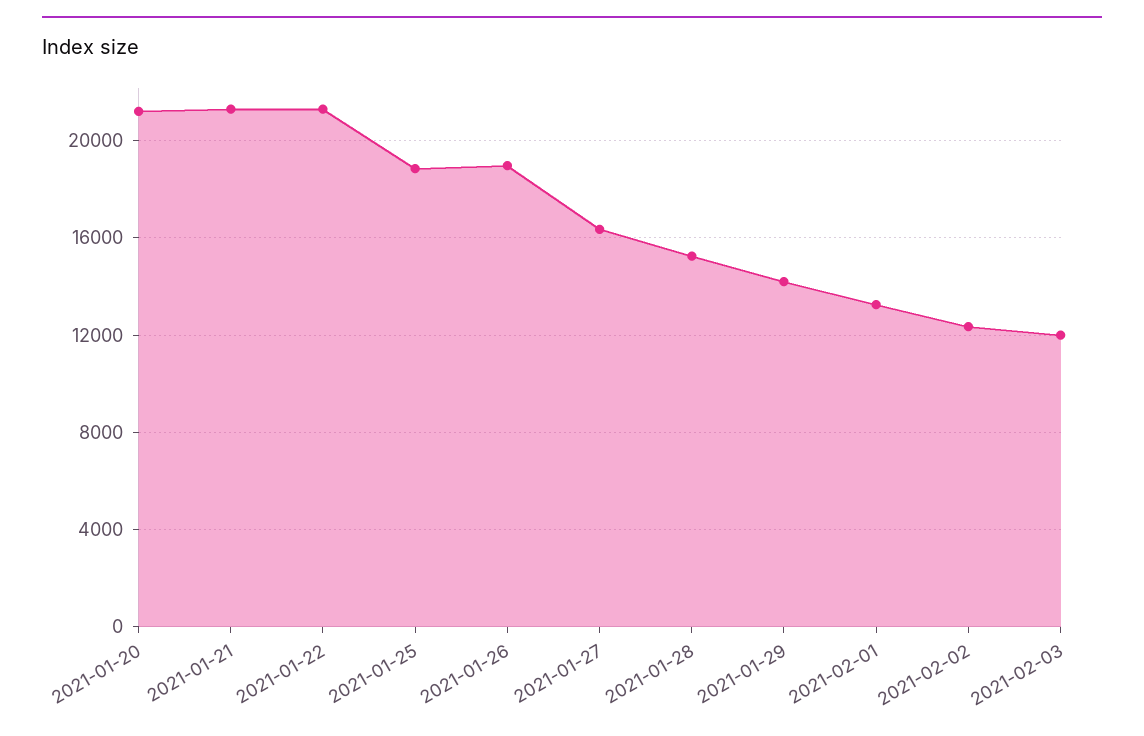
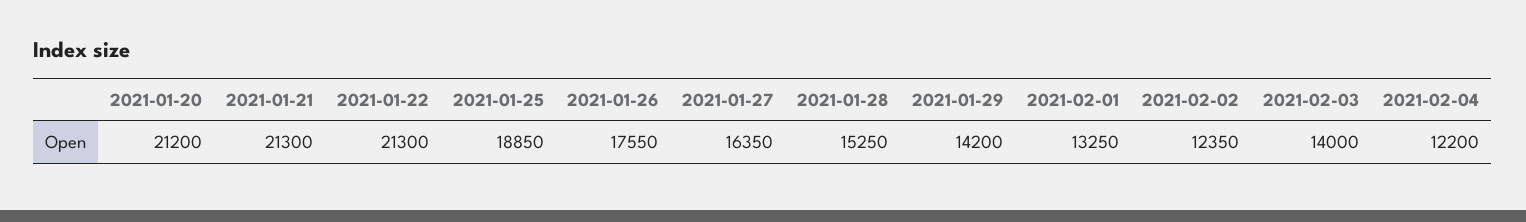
2021-01-26: 19000 -> 17550
2021-02-03: 12000 -> 14000
2021-02-04: none -> 12200

